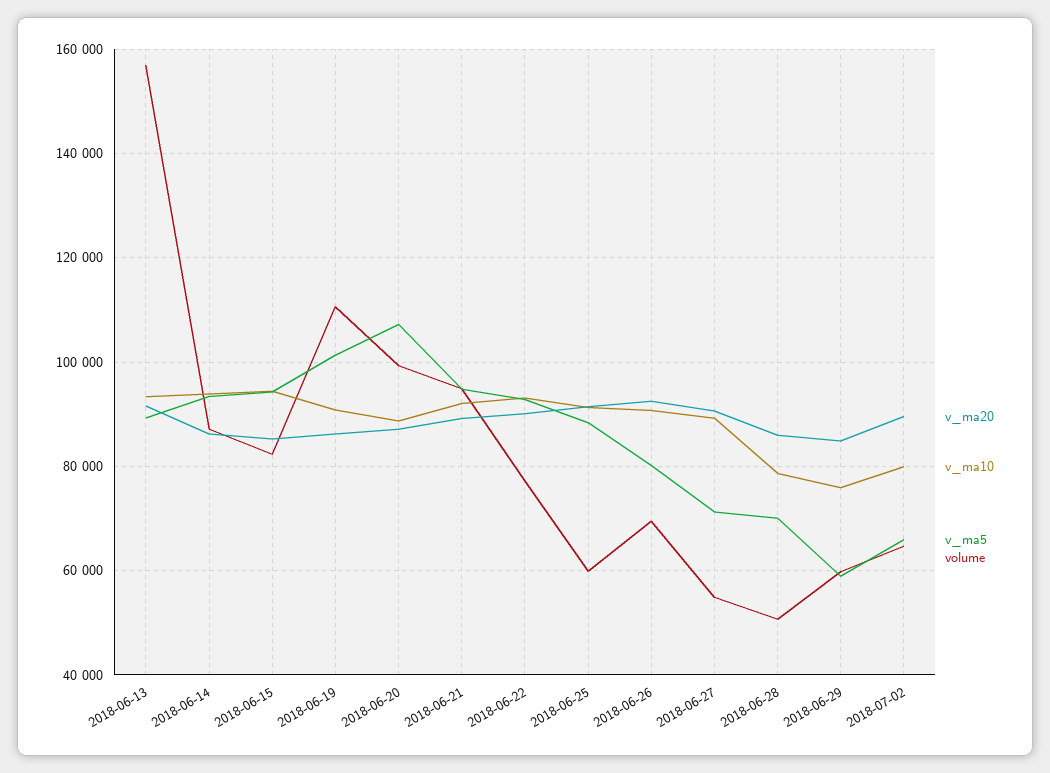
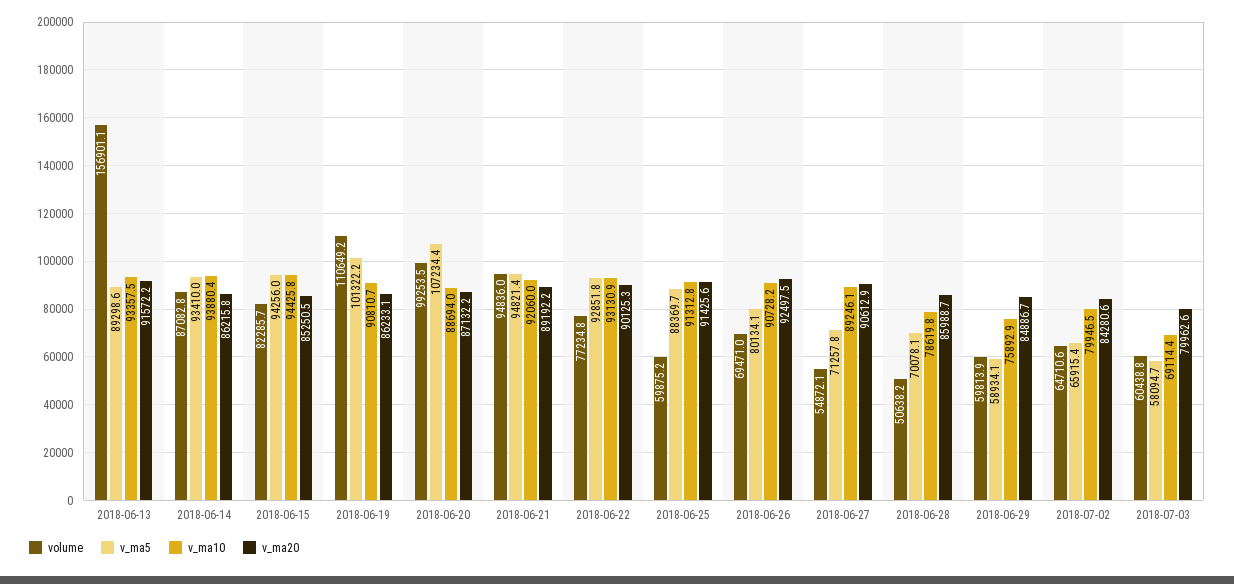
v_ma20, 2018-07-02: 90000 -> 84280.6
volume, 2018-07-03: none -> 60438.8
v_ma5, 2018-07-03: none -> 58094.7
v_ma10, 2018-07-03: none -> 69114.4
v_ma20, 2018-07-03: none -> 79962.6

